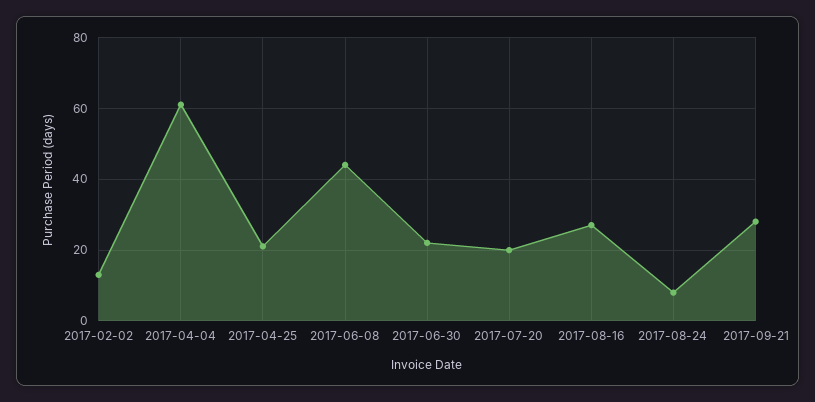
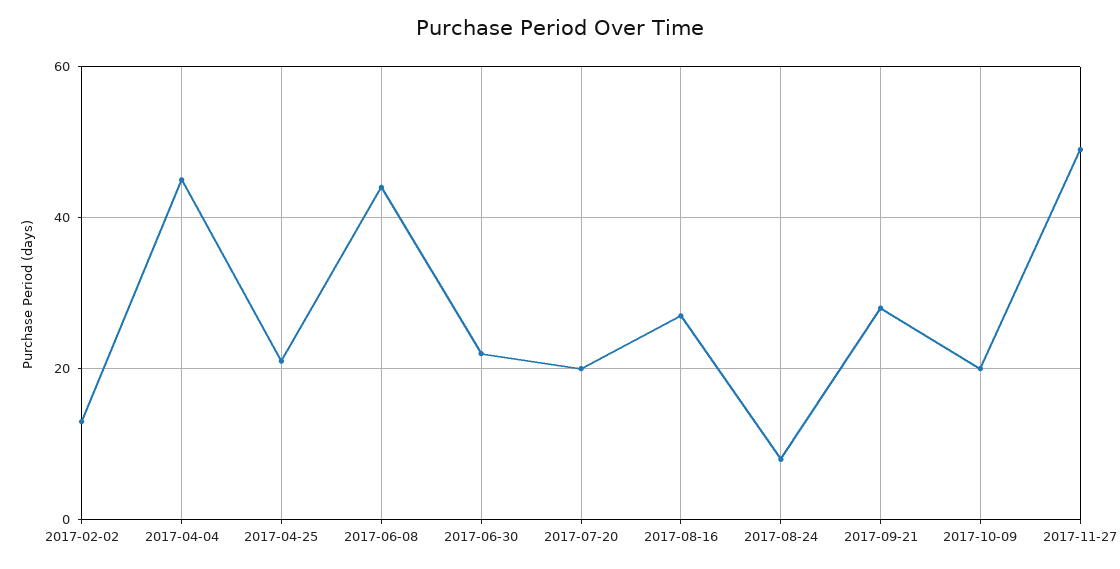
2017-04-04: 60 -> 45
2017-10-09: none -> 20
2017-11-27: none -> 50

